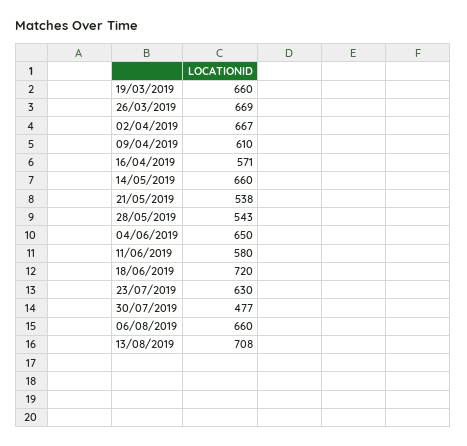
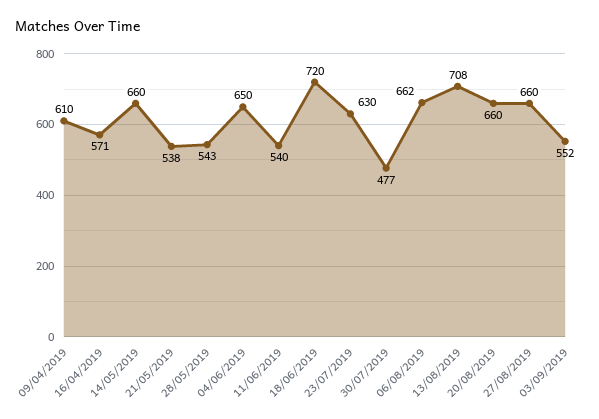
19/03/2019: 660 -> none
26/03/2019: 669 -> none
02/04/2019: 667 -> none
11/06/2019: 580 -> 540
06/08/2019: 660 -> 662
20/08/2019: none -> 660
27/08/2019: none -> 660
03/09/2019: none -> 552

